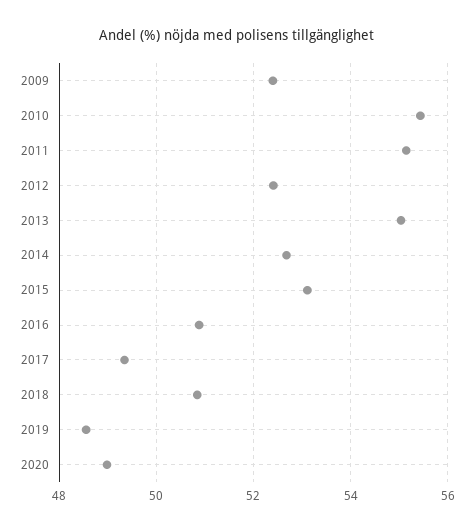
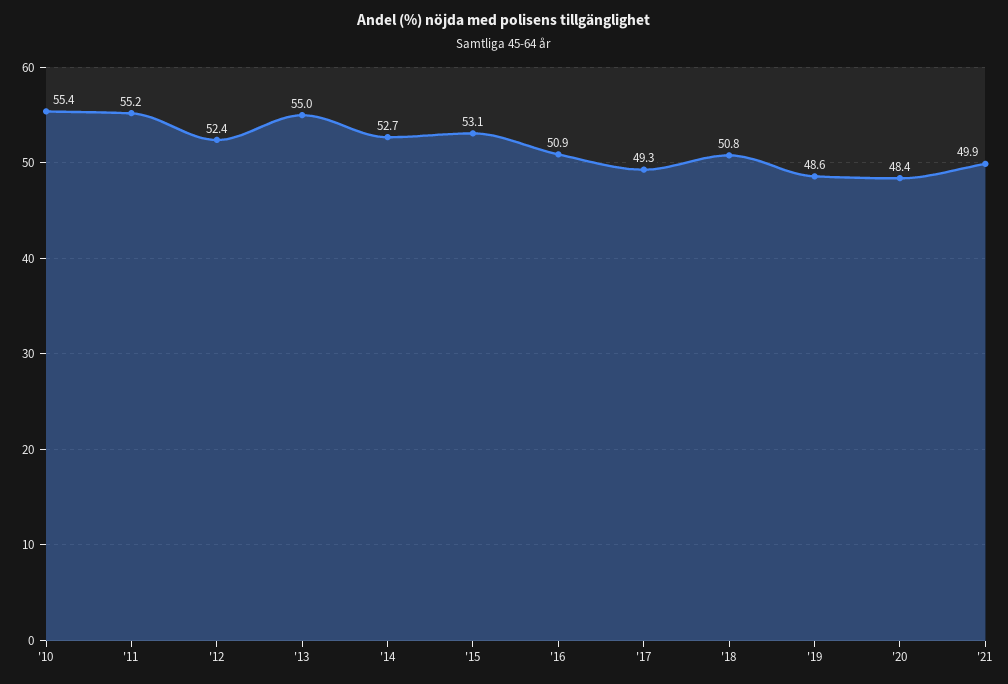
2009: 52.4 -> none
2020: 49 -> 48.4
'21: none -> 49.9

